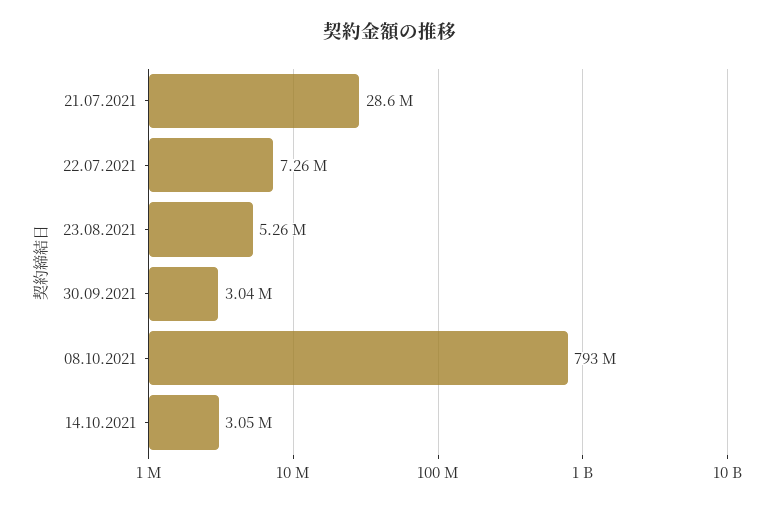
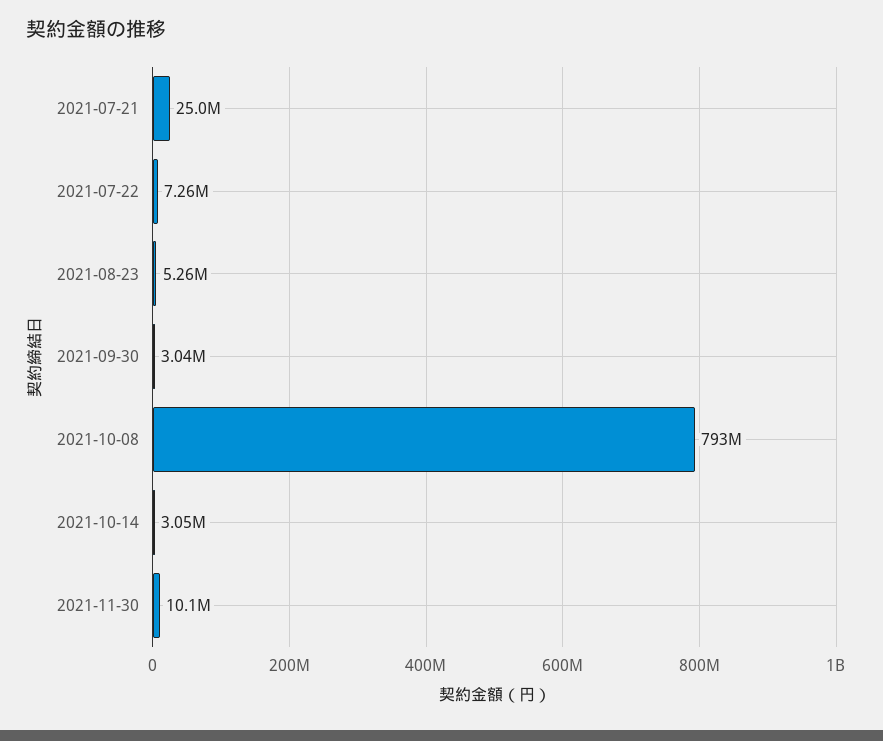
21.07.2021: 28600000 -> 25000000
2021-11-30: none -> 10100000

